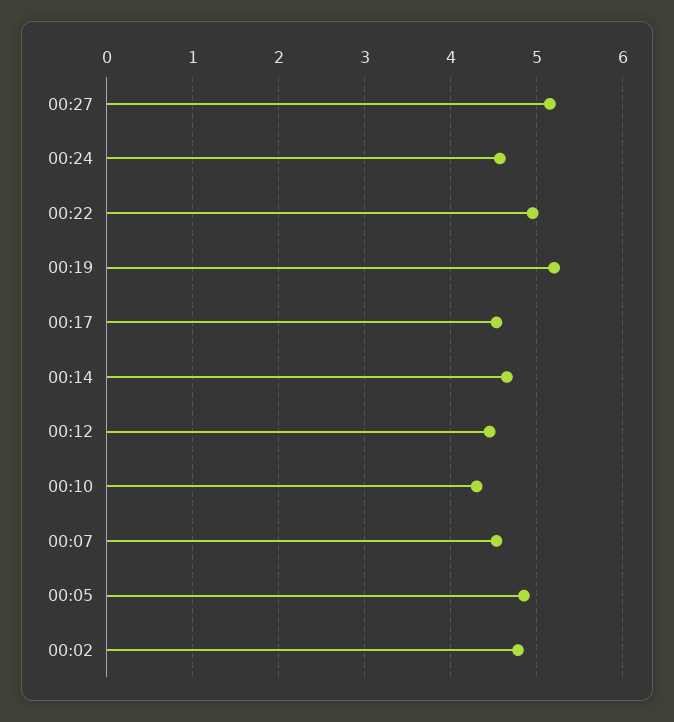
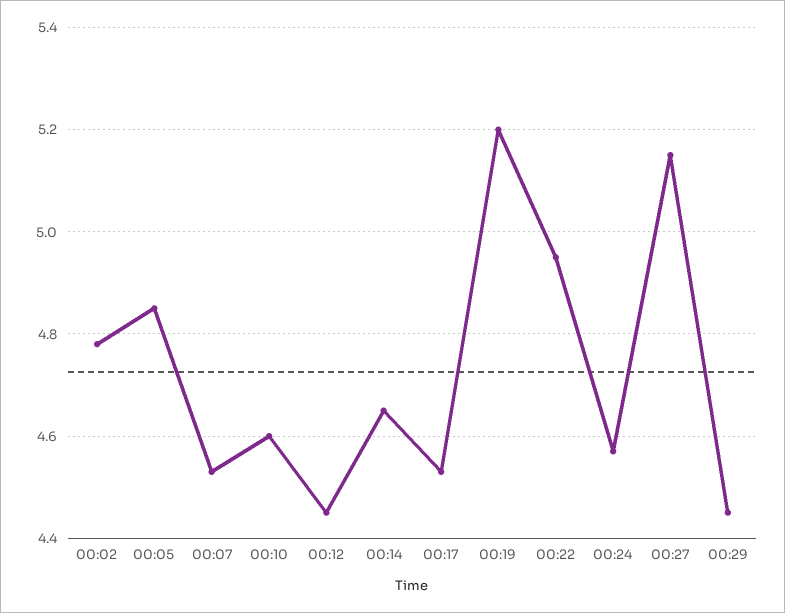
00:10: 4.3 -> 4.6
00:29: none -> 4.45

